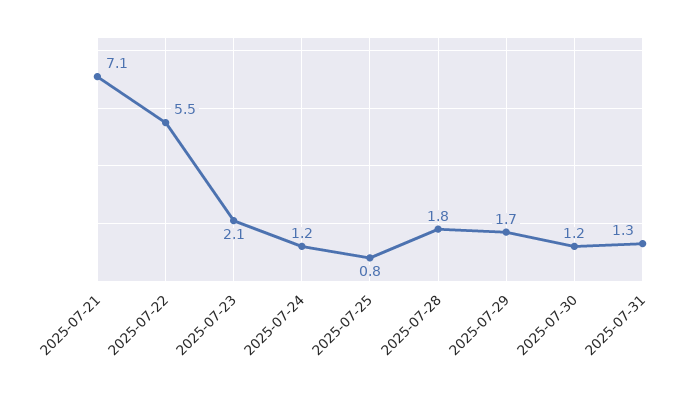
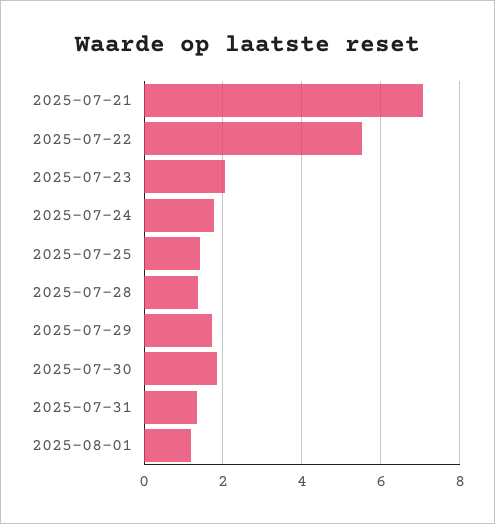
2025-07-24: 1.2 -> 1.8
2025-07-25: 0.8 -> 1.4
2025-07-28: 1.8 -> 1.4
2025-07-30: 1.2 -> 1.8
2025-08-01: none -> 1.2

